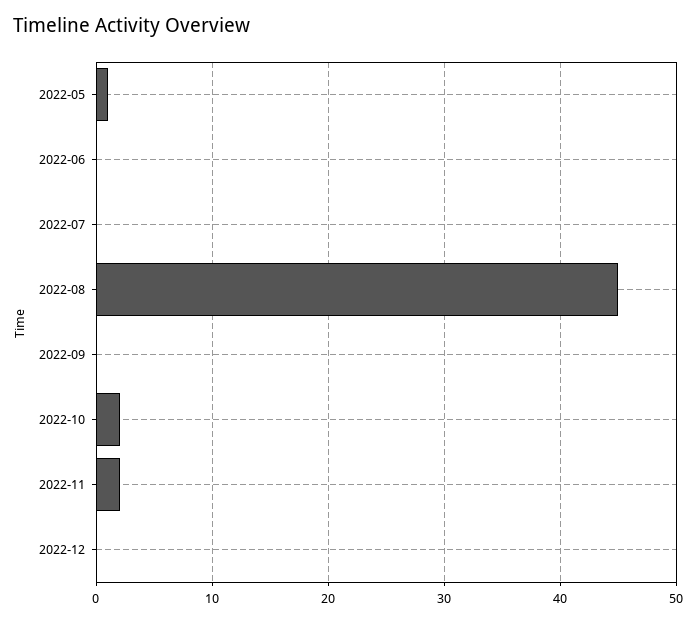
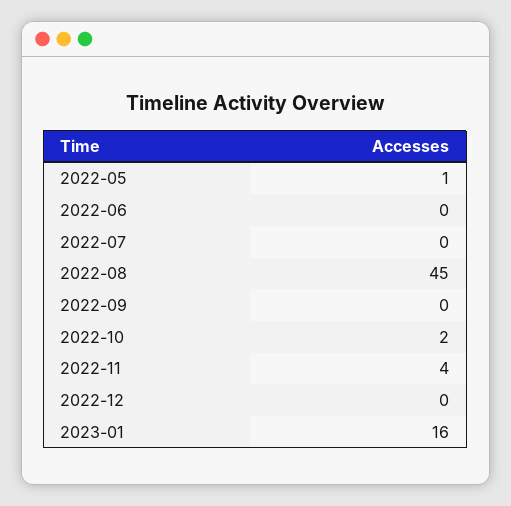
2022-11: 2 -> 4
2023-01: none -> 16

